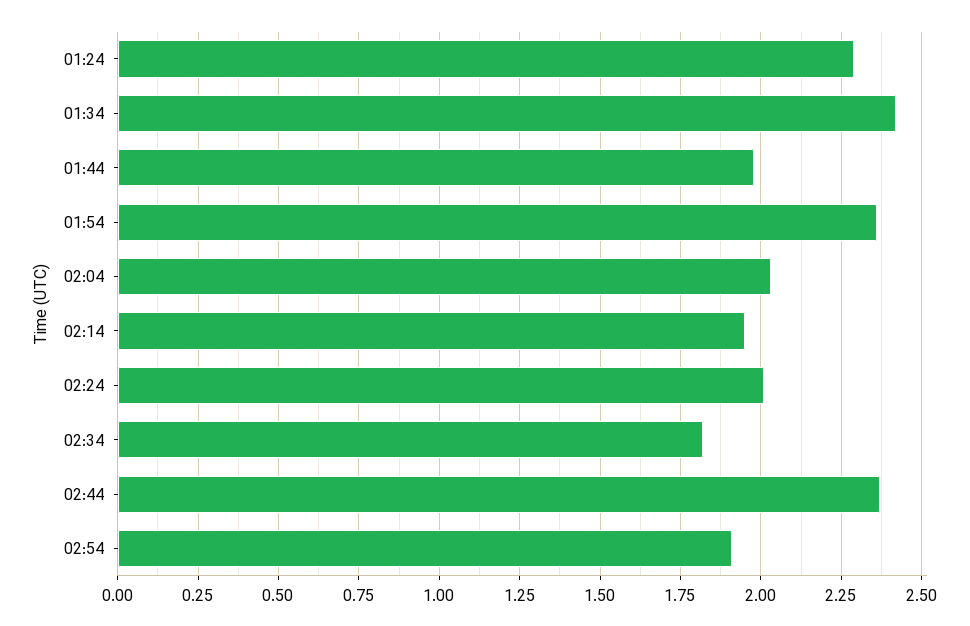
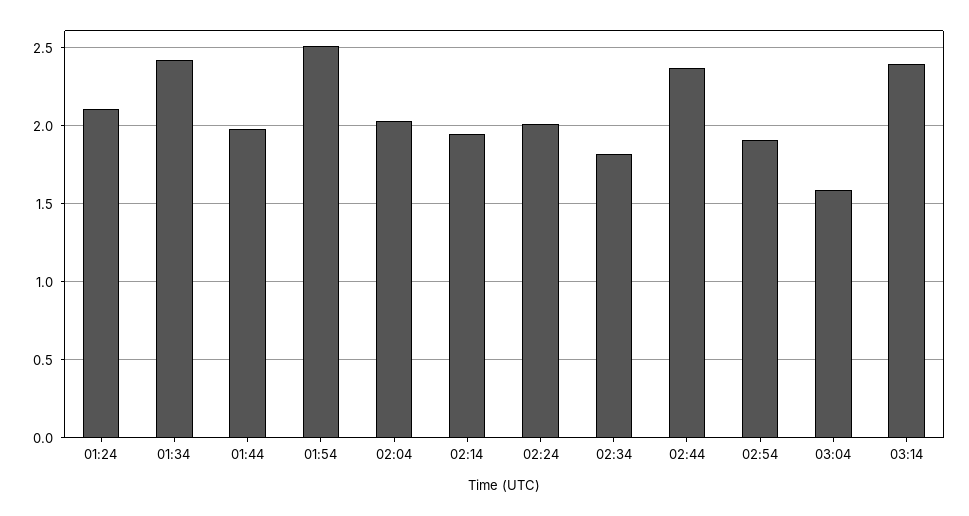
01:24: 2.3 -> 2.1
01:54: 2.35 -> 2.5
03:04: none -> 1.6
03:14: none -> 2.4

